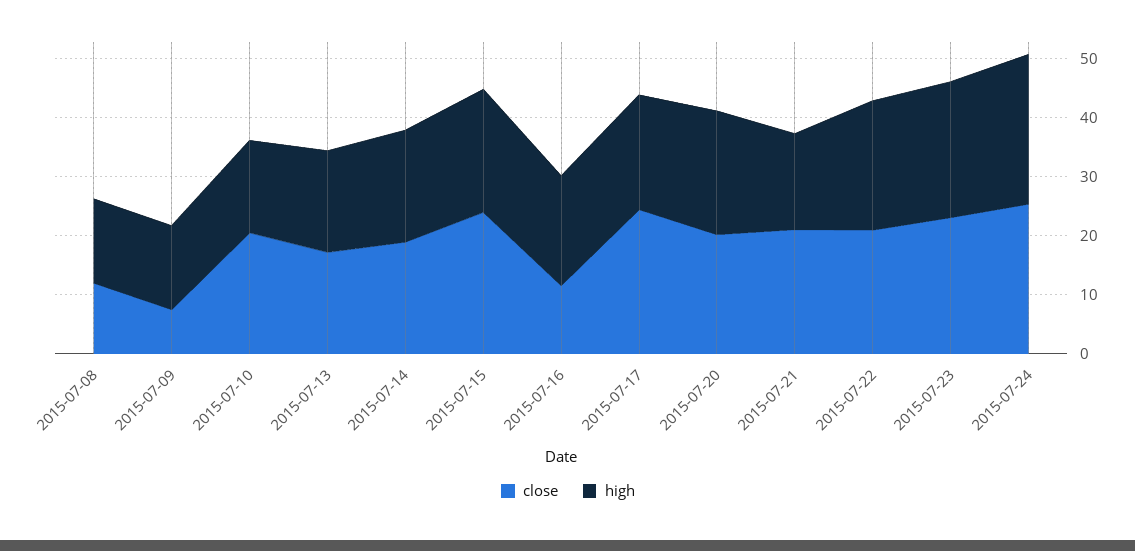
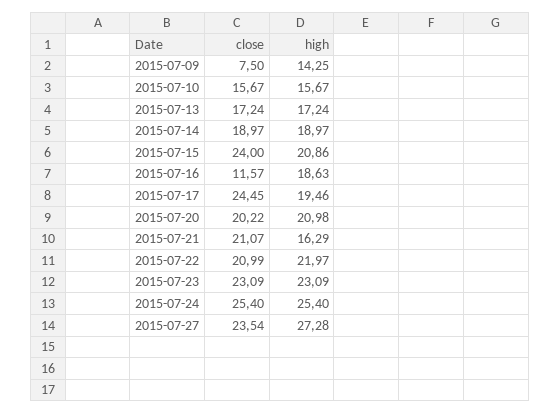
close, 2015-07-08: 12 -> none
high, 2015-07-08: 14 -> none
close, 2015-07-10: 20 -> 15.67
close, 2015-07-27: none -> 23.54
high, 2015-07-27: none -> 27.28

